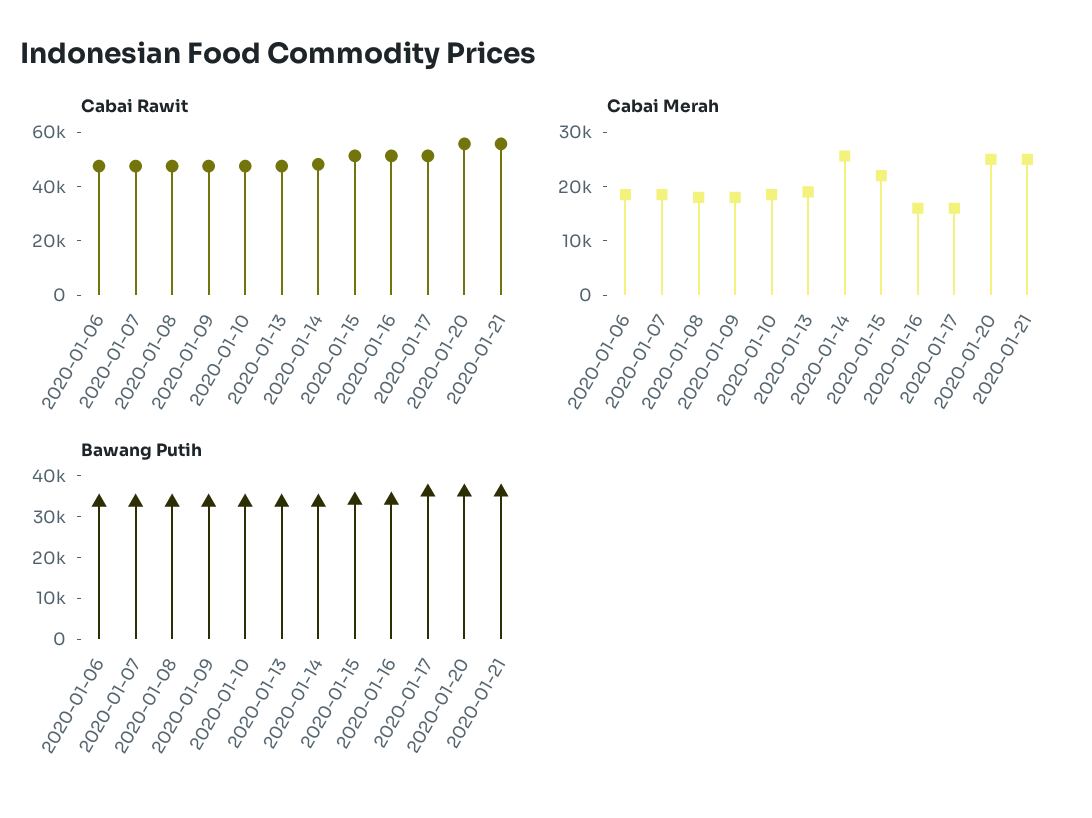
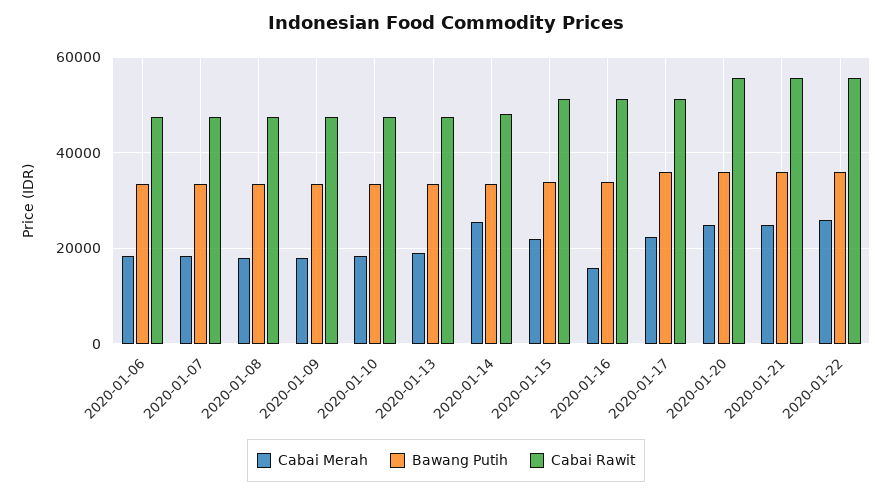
Cabai Merah, 2020-01-17: 16000 -> 22000
Cabai Merah, 2020-01-22: none -> 26000
Bawang Putih, 2020-01-22: none -> 36000
Cabai Rawit, 2020-01-22: none -> 56000

